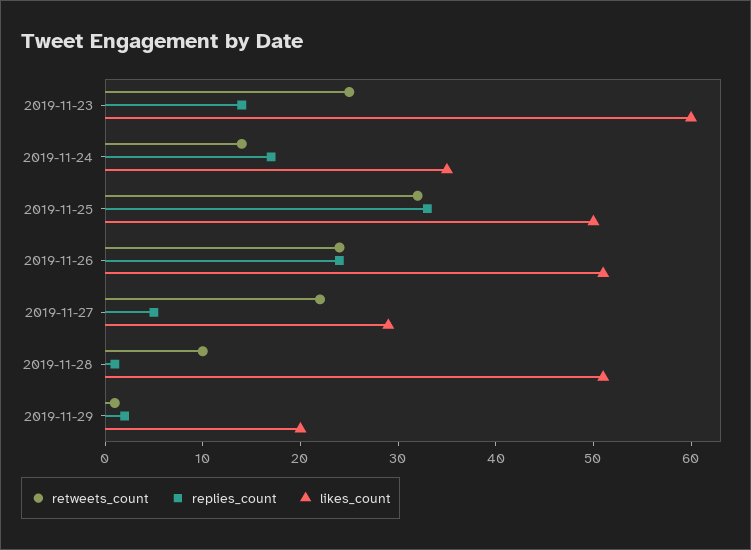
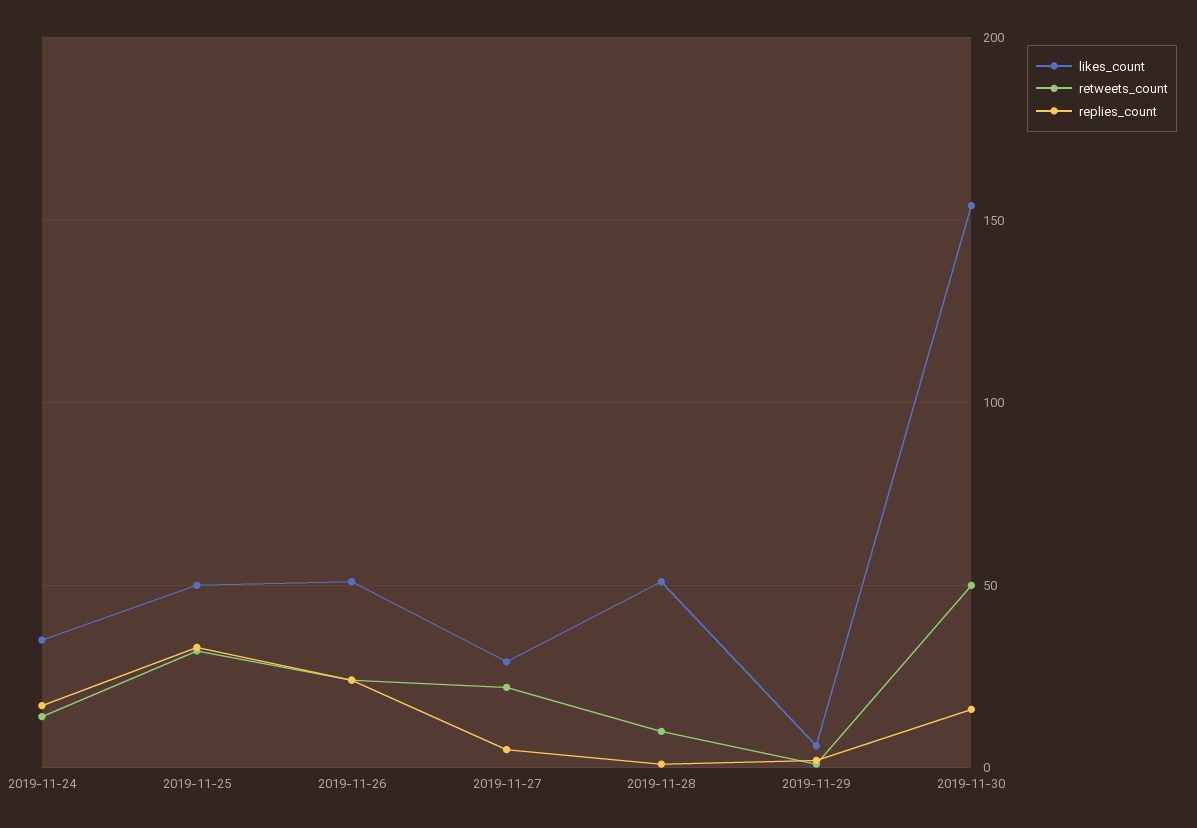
retweets_count, 2019-11-23: 25 -> none
replies_count, 2019-11-23: 14 -> none
likes_count, 2019-11-23: 60 -> none
likes_count, 2019-11-29: 20 -> 5
likes_count, 2019-11-30: none -> 155
retweets_count, 2019-11-30: none -> 50
replies_count, 2019-11-30: none -> 15

